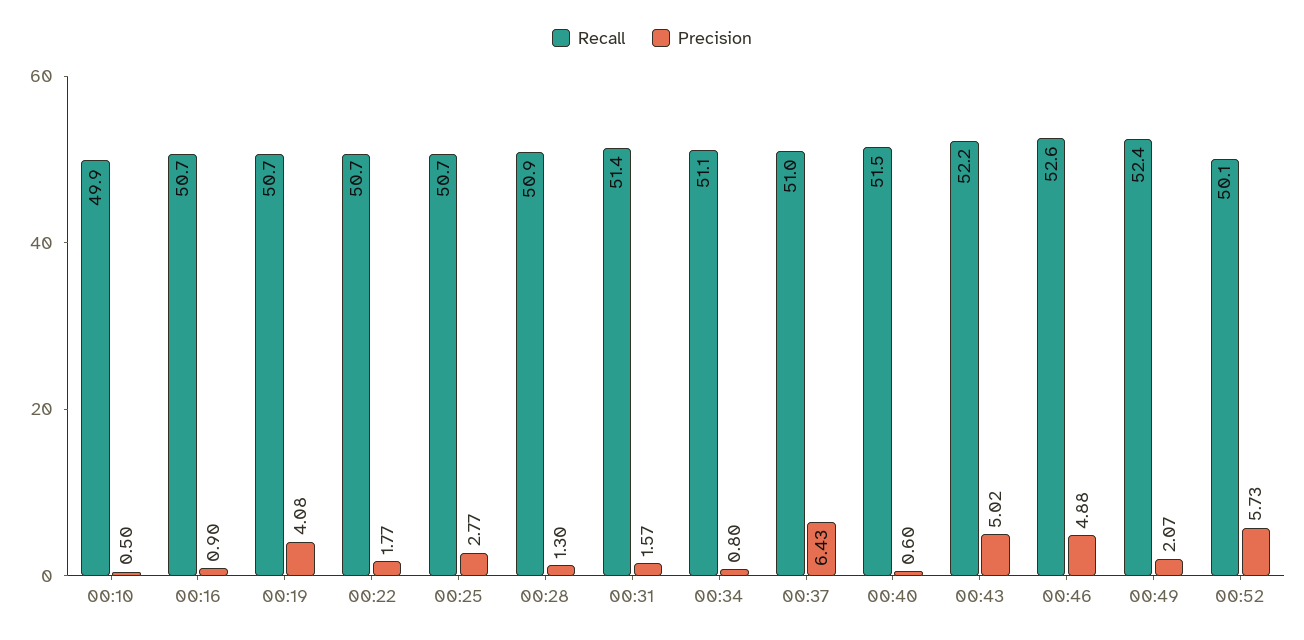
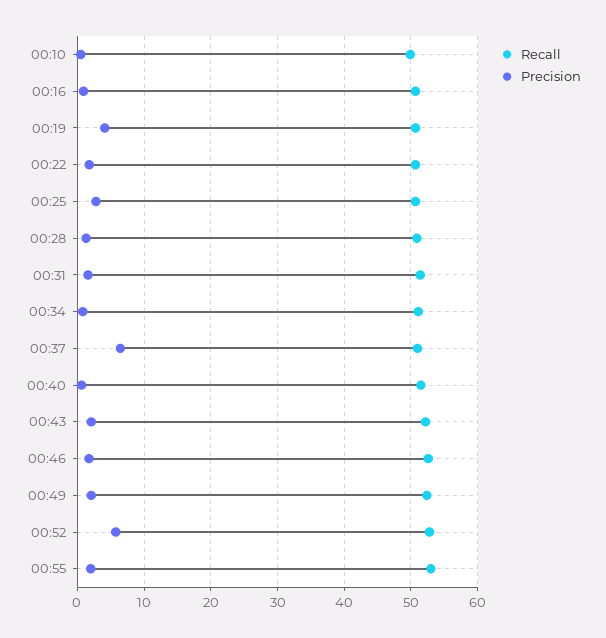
Precision, 00:43: 5.02 -> 2
Precision, 00:46: 4.88 -> 2
Recall, 00:52: 50.1 -> 53
Recall, 00:55: none -> 53
Precision, 00:55: none -> 2

